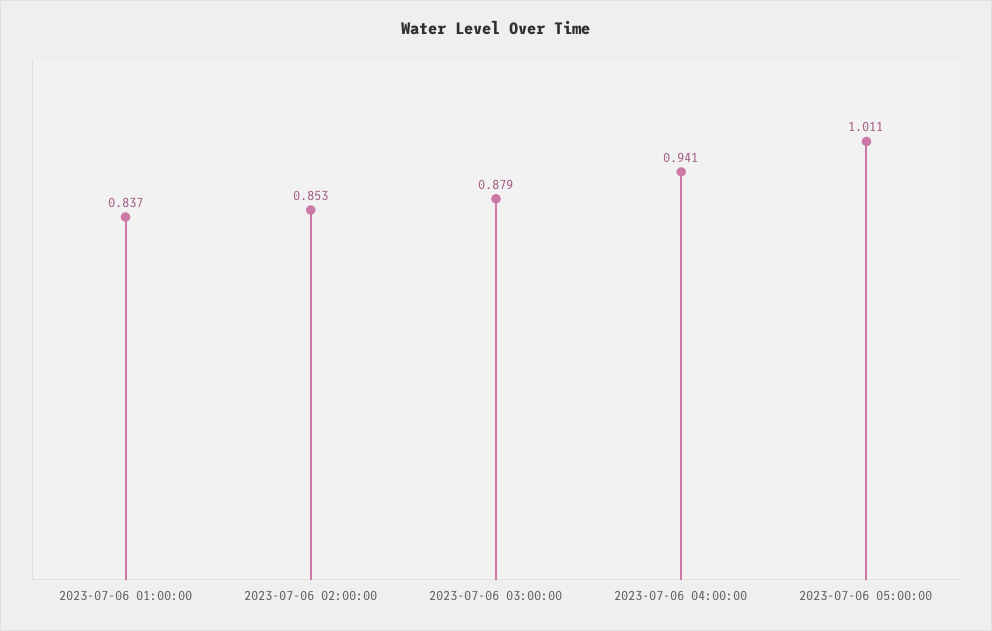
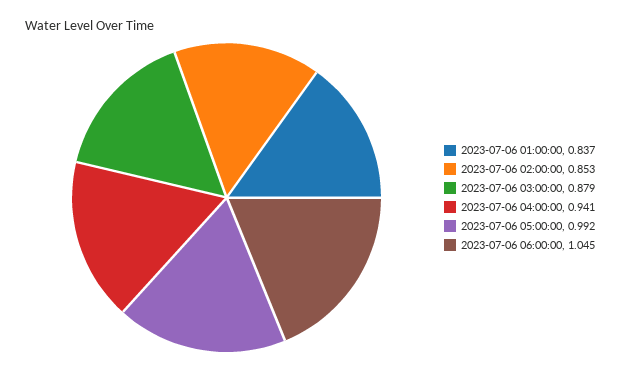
2023-07-06 05:00:00: 1.011 -> 0.992
2023-07-06 06:00:00: none -> 1.045

